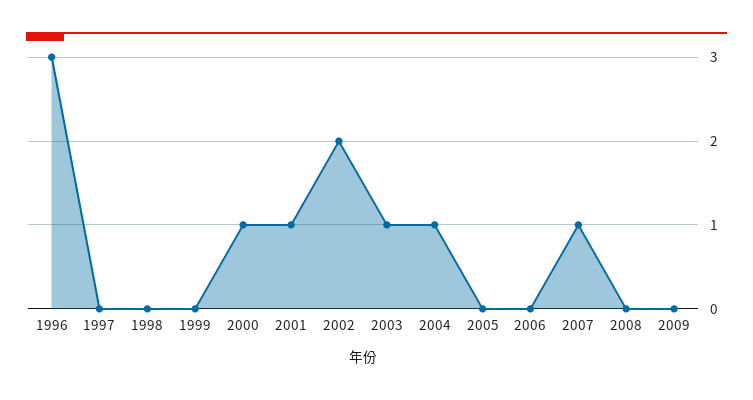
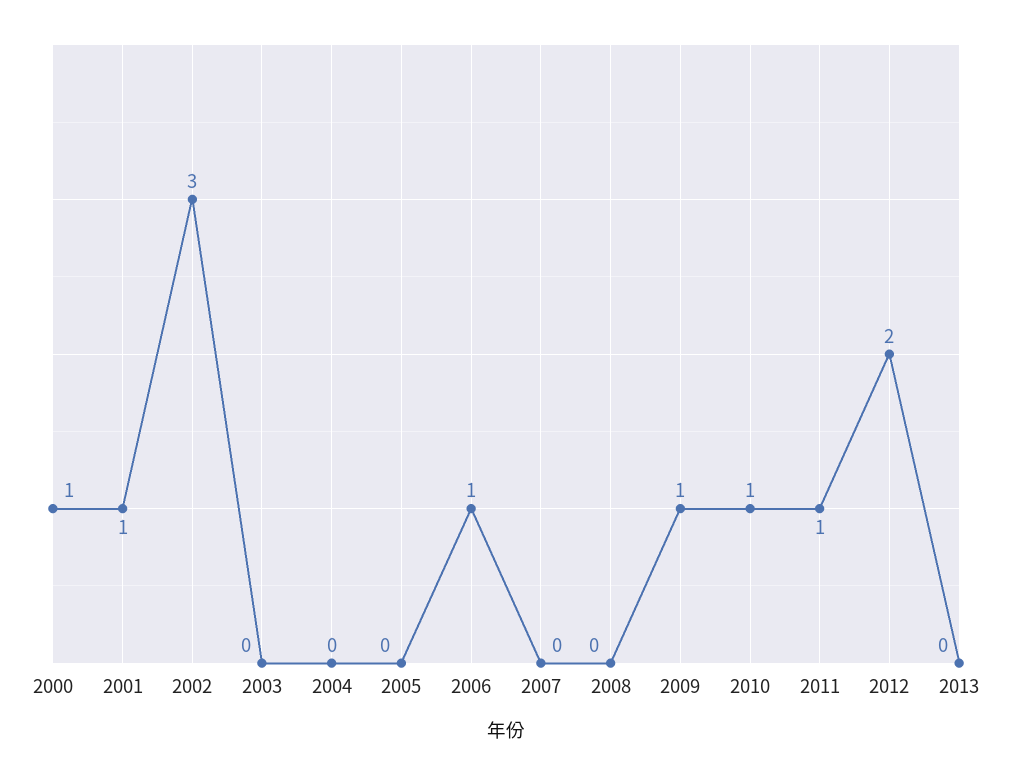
1996: 3 -> none
1997: 0 -> none
1998: 0 -> none
1999: 0 -> none
2002: 2 -> 3
2003: 1 -> 0
2004: 1 -> 0
2006: 0 -> 1
2007: 1 -> 0
2009: 0 -> 1
2010: none -> 1
2011: none -> 1
2012: none -> 2
2013: none -> 0

